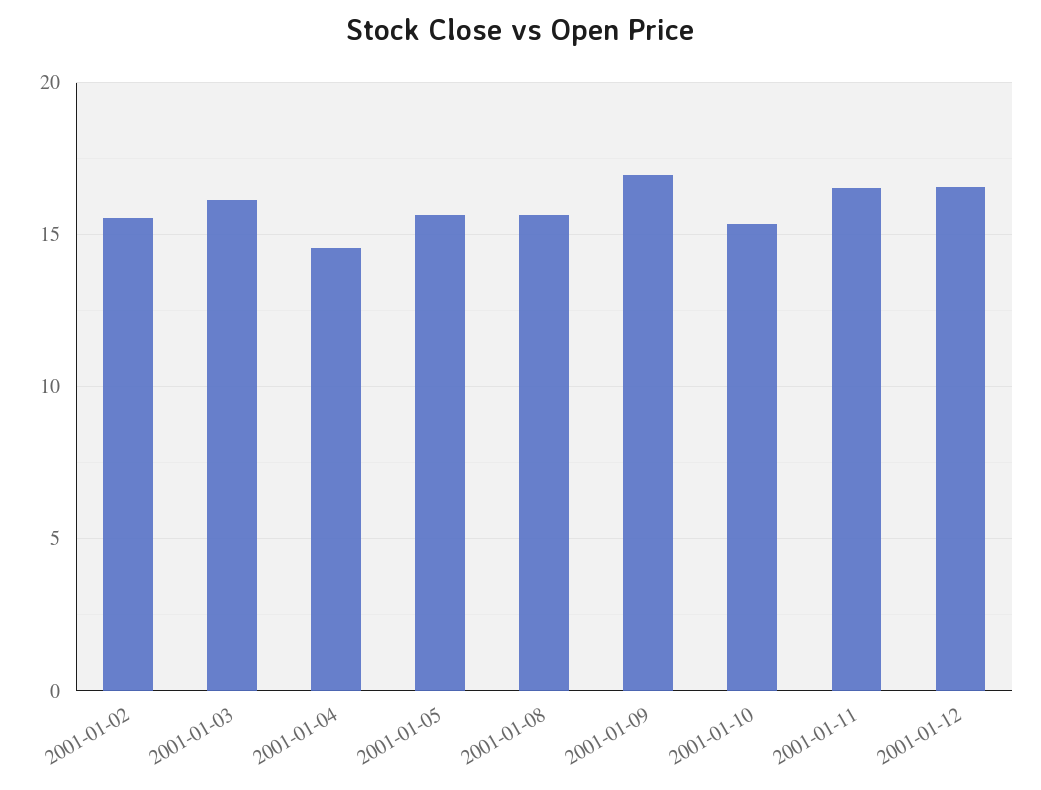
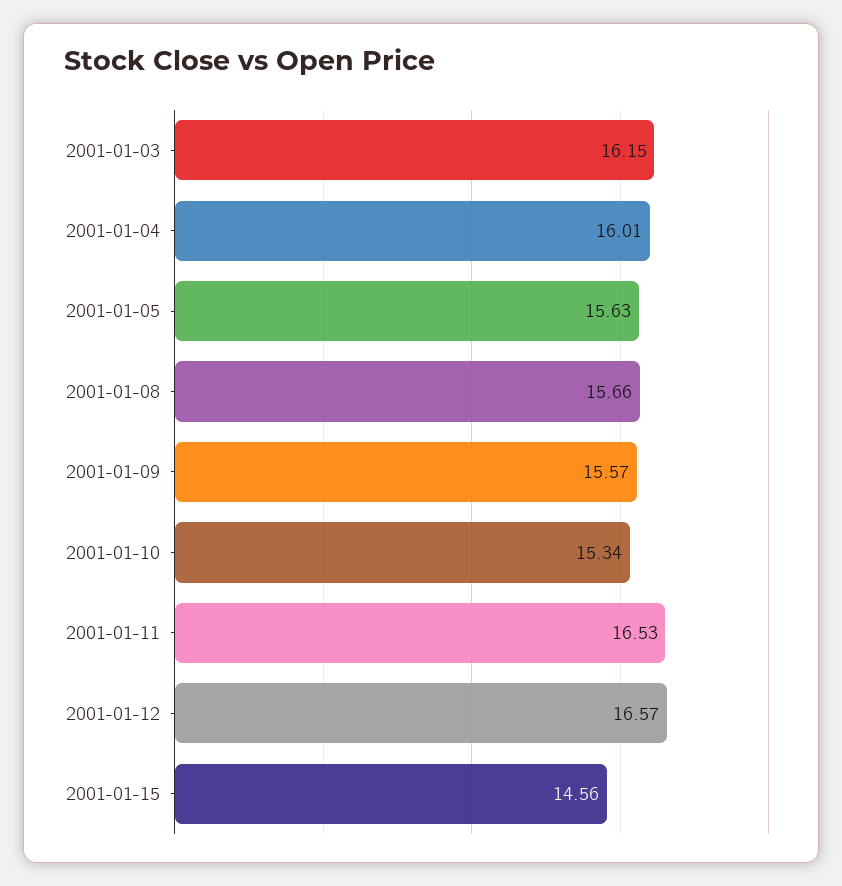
2001-01-02: 15.5 -> none
2001-01-04: 14.5 -> 16.01
2001-01-09: 17 -> 15.57
2001-01-15: none -> 14.56

